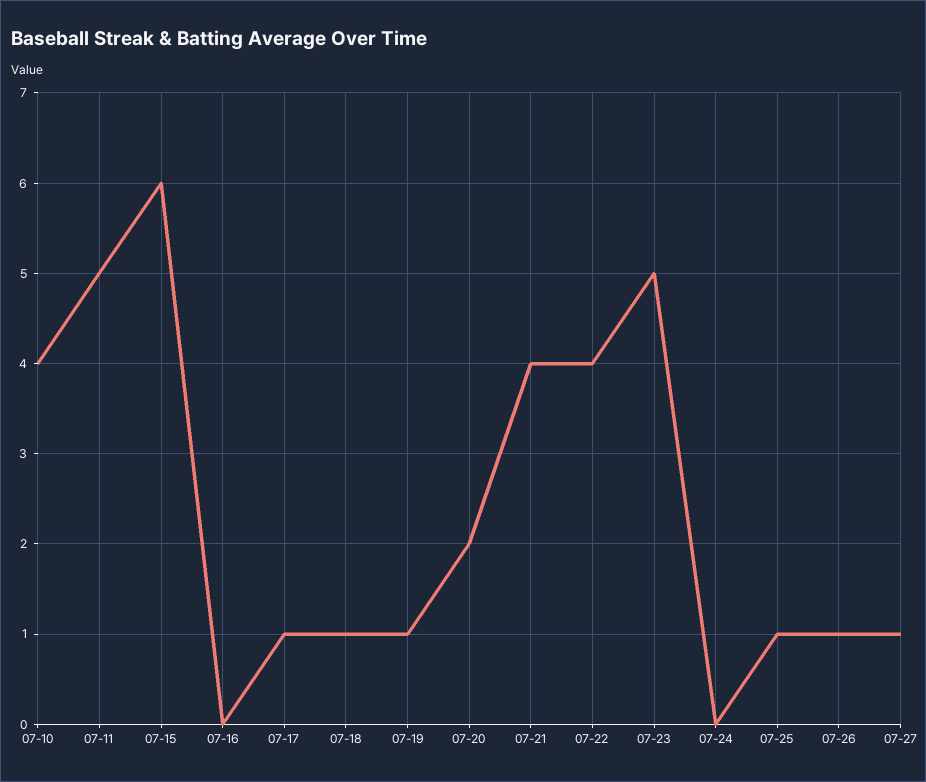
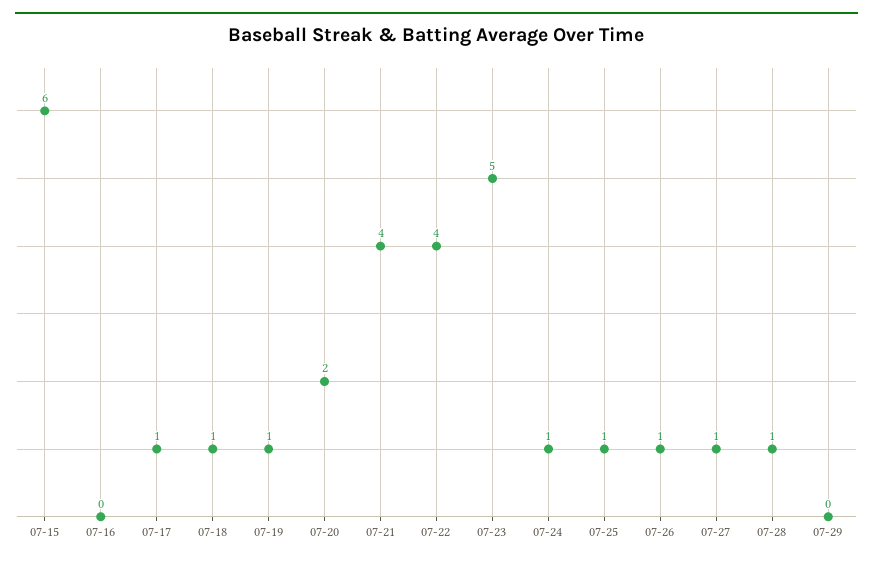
07-10: 4 -> none
07-11: 5 -> none
07-24: 0 -> 1
07-28: none -> 1
07-29: none -> 0

